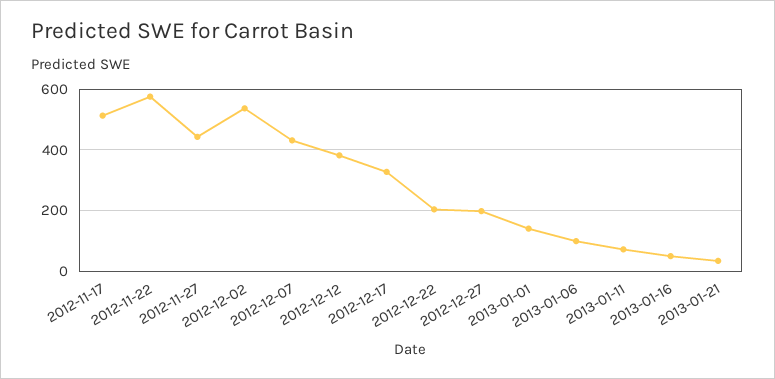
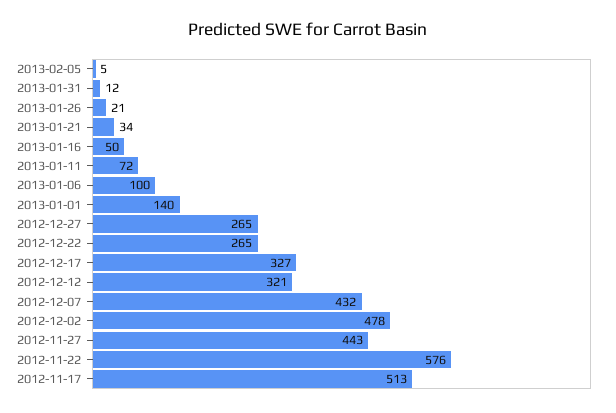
2012-12-02: 540 -> 478
2012-12-12: 380 -> 321
2012-12-22: 200 -> 265
2012-12-27: 200 -> 265
2013-02-05: none -> 5
2013-01-31: none -> 12
2013-01-26: none -> 21

